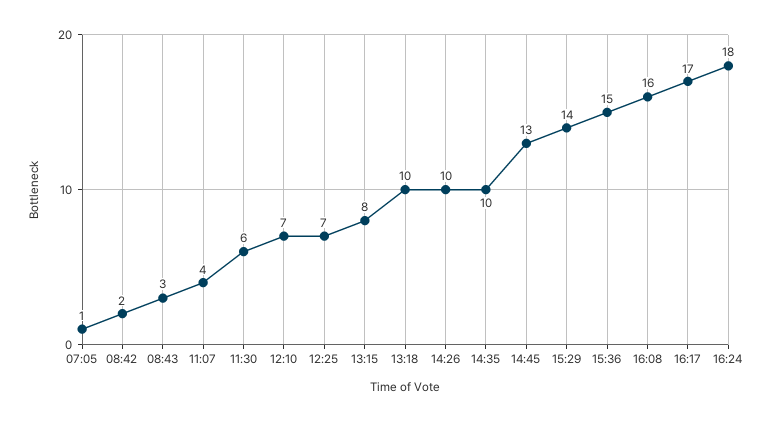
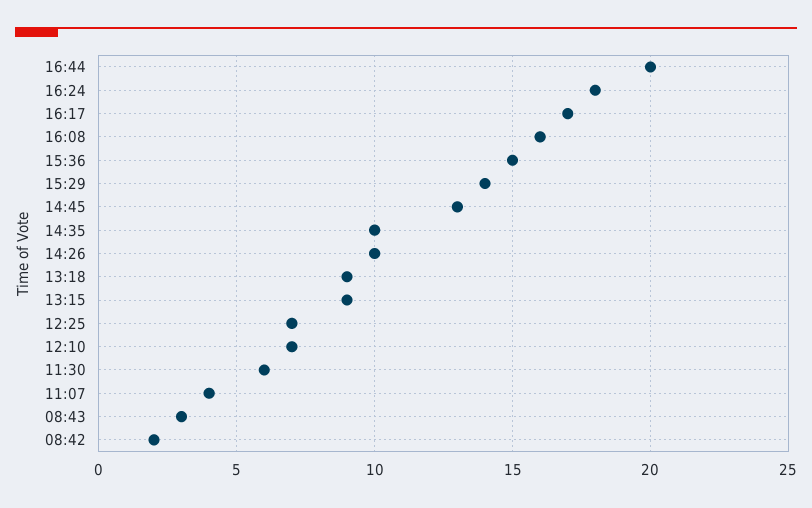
07:05: 1 -> none
13:15: 8 -> 9
13:18: 10 -> 9
16:44: none -> 20

